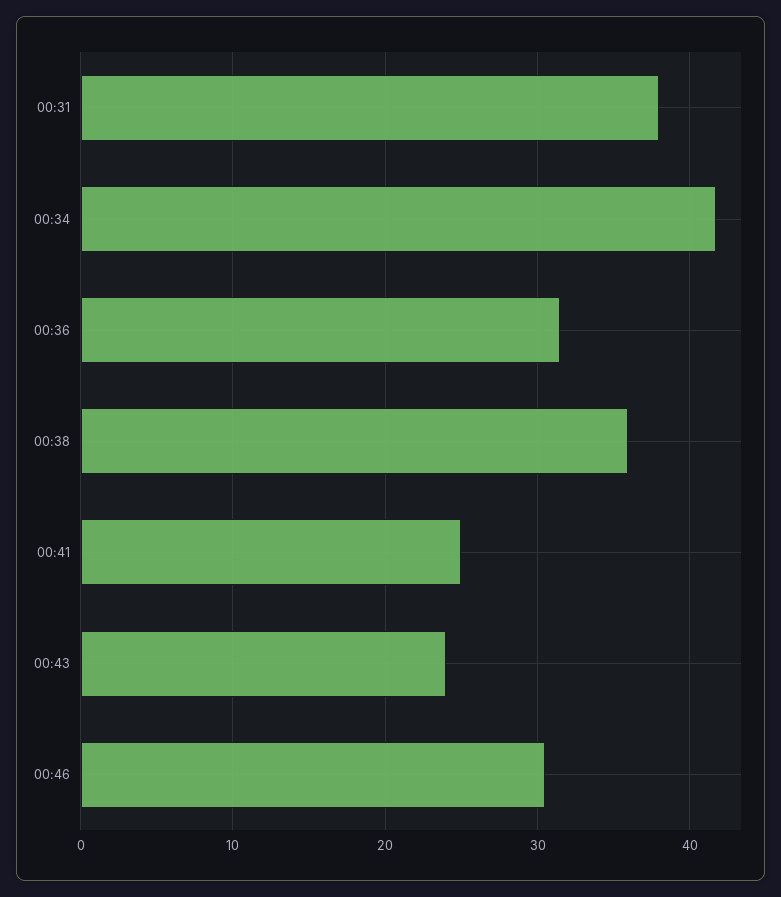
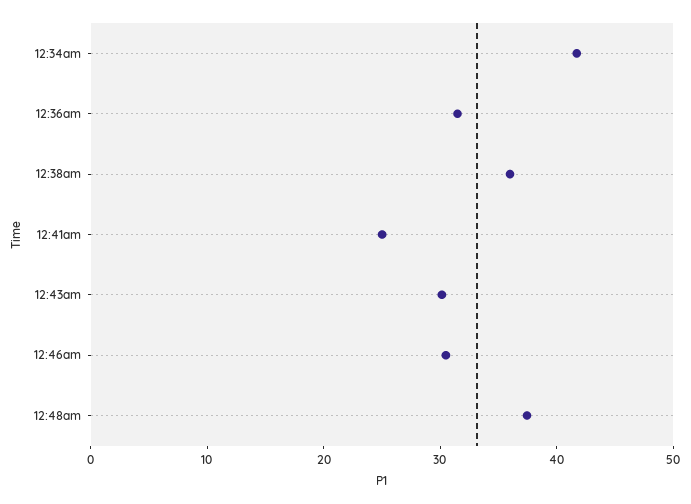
00:31: 38 -> none
00:43: 24 -> 30
12:48am: none -> 38

